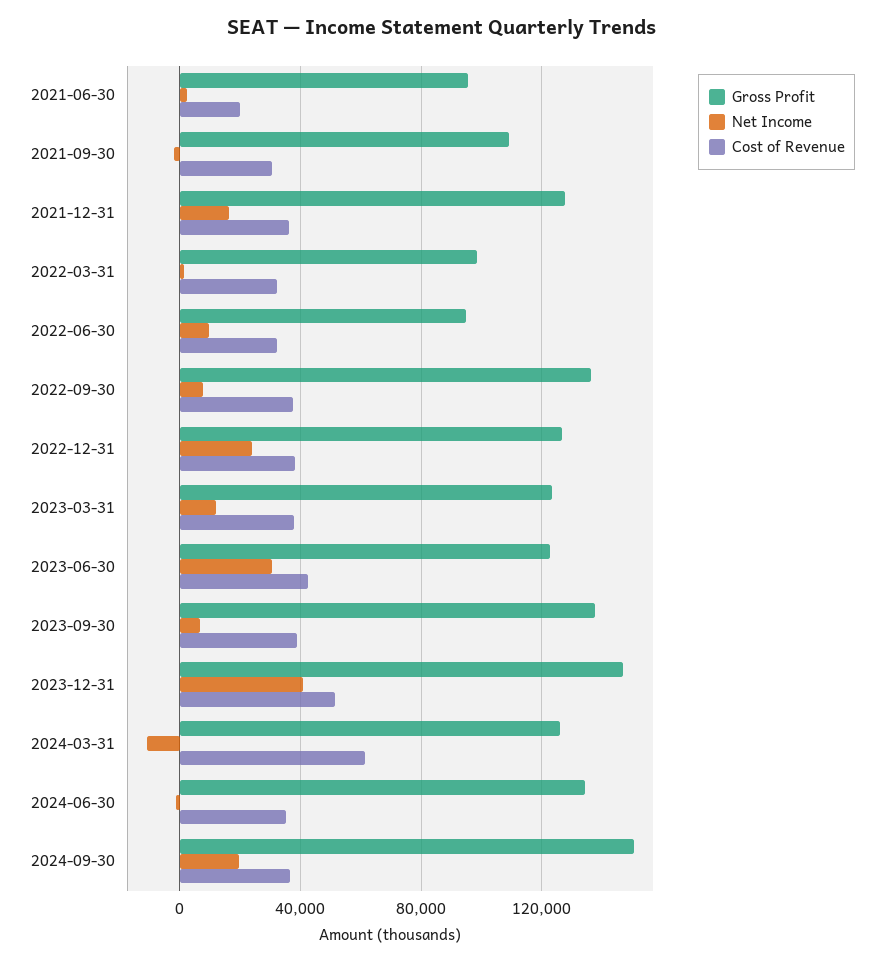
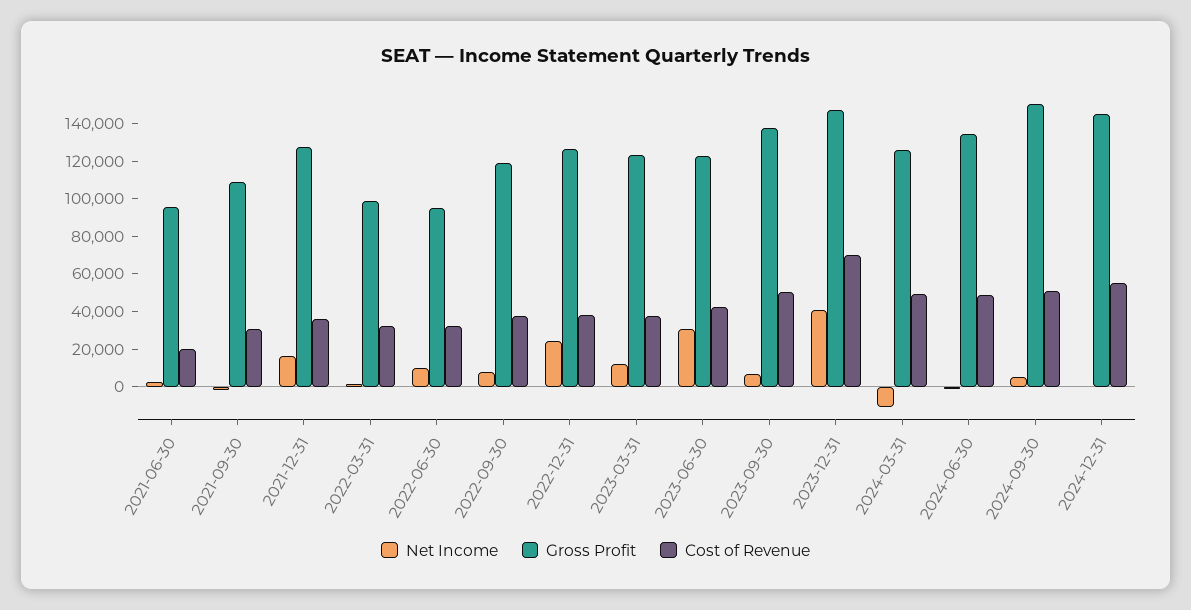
Gross Profit, 2022-09-30: 135000 -> 120000
Cost of Revenue, 2023-09-30: 40000 -> 50000
Cost of Revenue, 2023-12-31: 50000 -> 70000
Cost of Revenue, 2024-03-31: 60000 -> 50000
Cost of Revenue, 2024-06-30: 35000 -> 50000
Net Income, 2024-09-30: 20000 -> 5000
Cost of Revenue, 2024-09-30: 35000 -> 50000
Net Income, 2024-12-31: none -> 0
Gross Profit, 2024-12-31: none -> 145000
Cost of Revenue, 2024-12-31: none -> 55000

